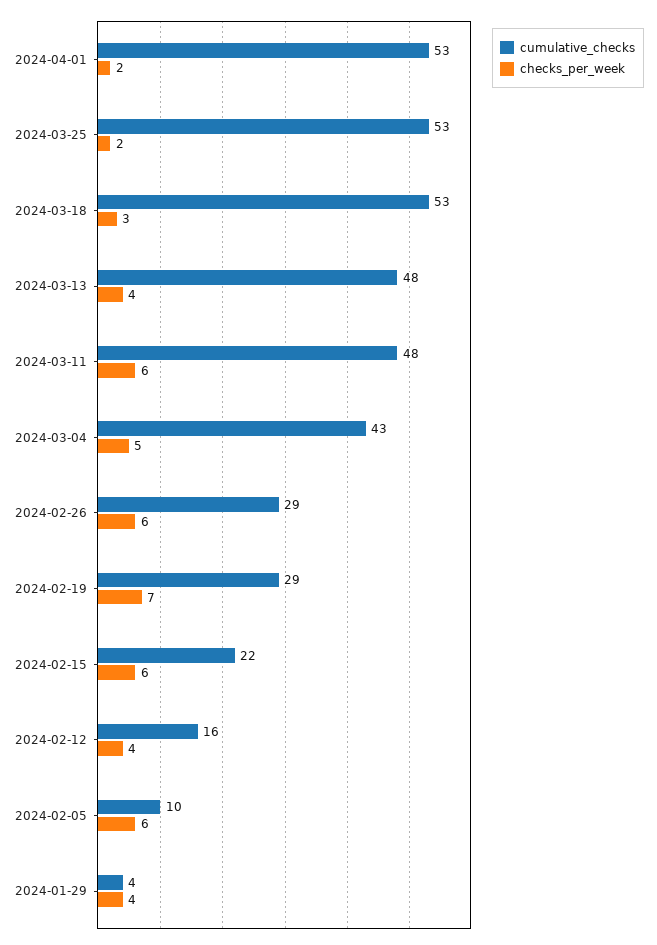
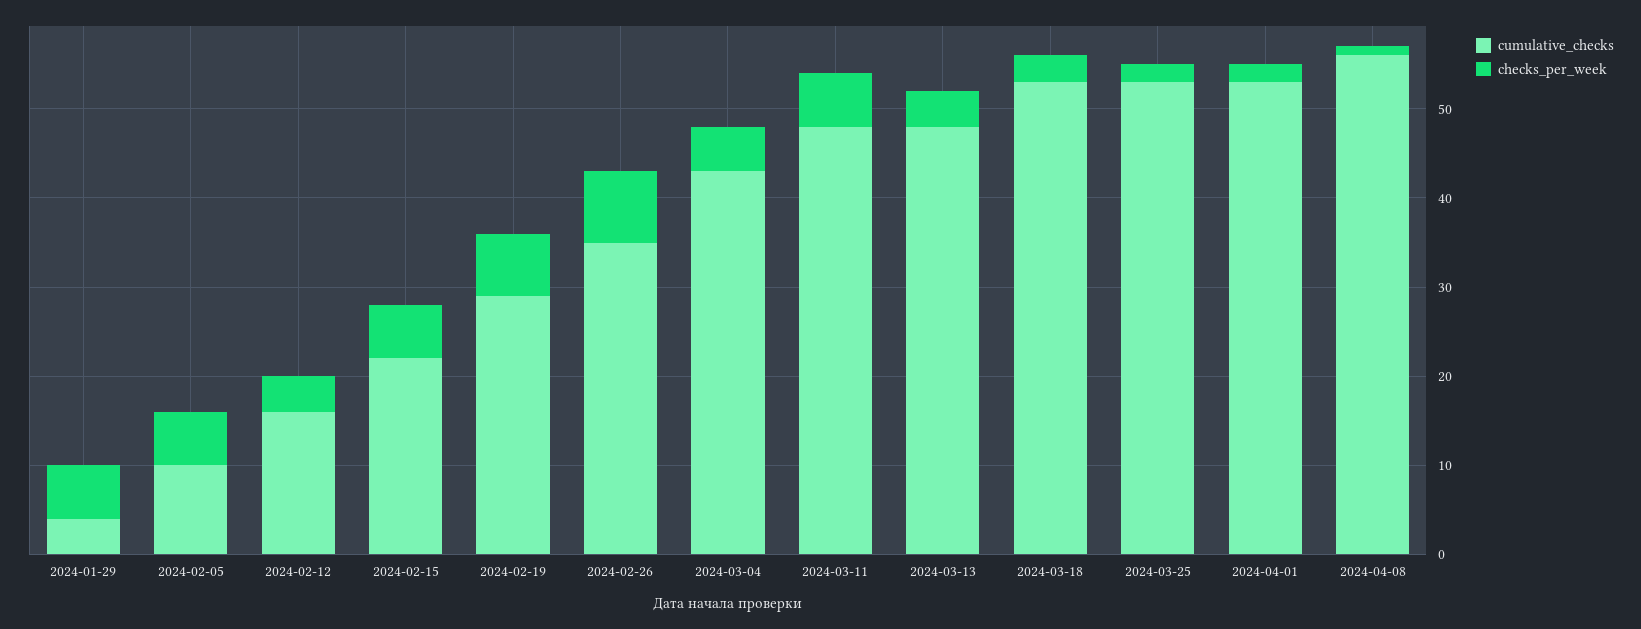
cumulative_checks, 2024-02-26: 29 -> 35
checks_per_week, 2024-02-26: 6 -> 8
checks_per_week, 2024-01-29: 4 -> 6
cumulative_checks, 2024-04-08: none -> 56
checks_per_week, 2024-04-08: none -> 1

